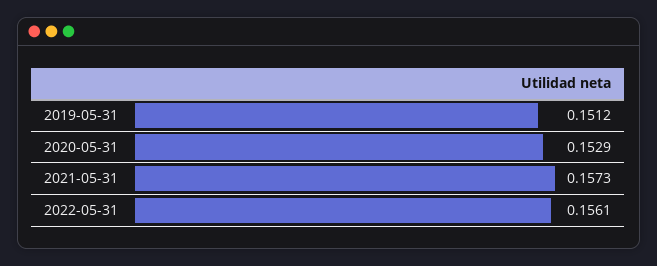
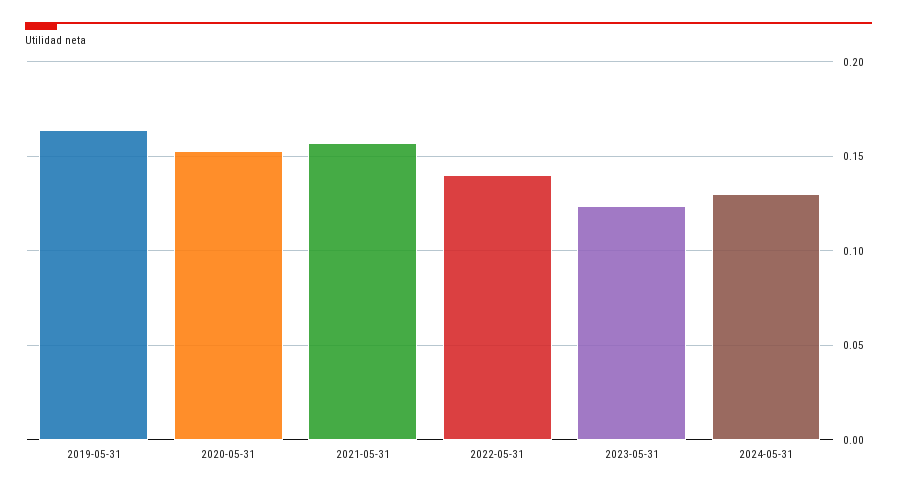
2019-05-31: 0.1512 -> 0.165
2022-05-31: 0.1561 -> 0.14
2023-05-31: none -> 0.125
2024-05-31: none -> 0.13

